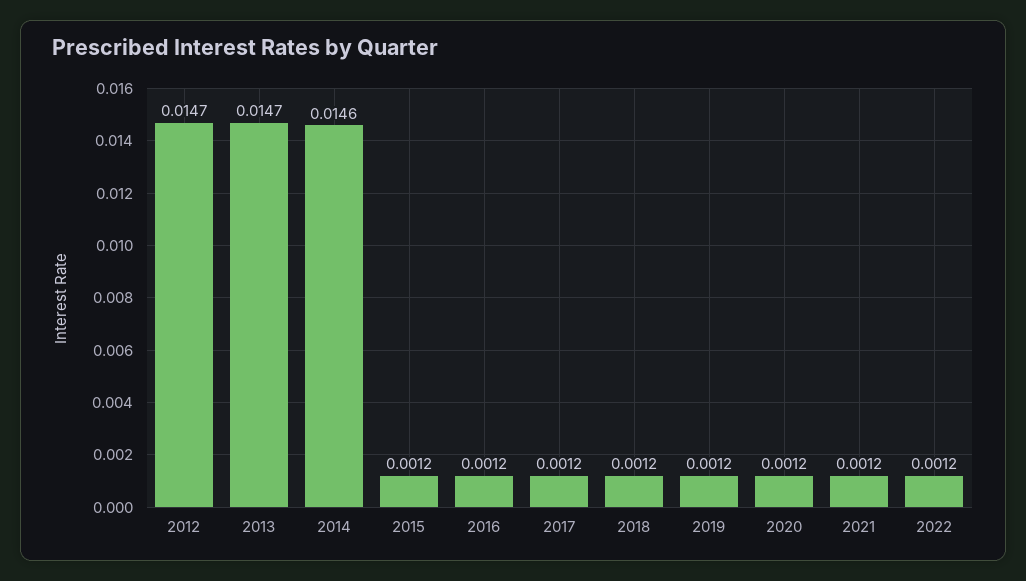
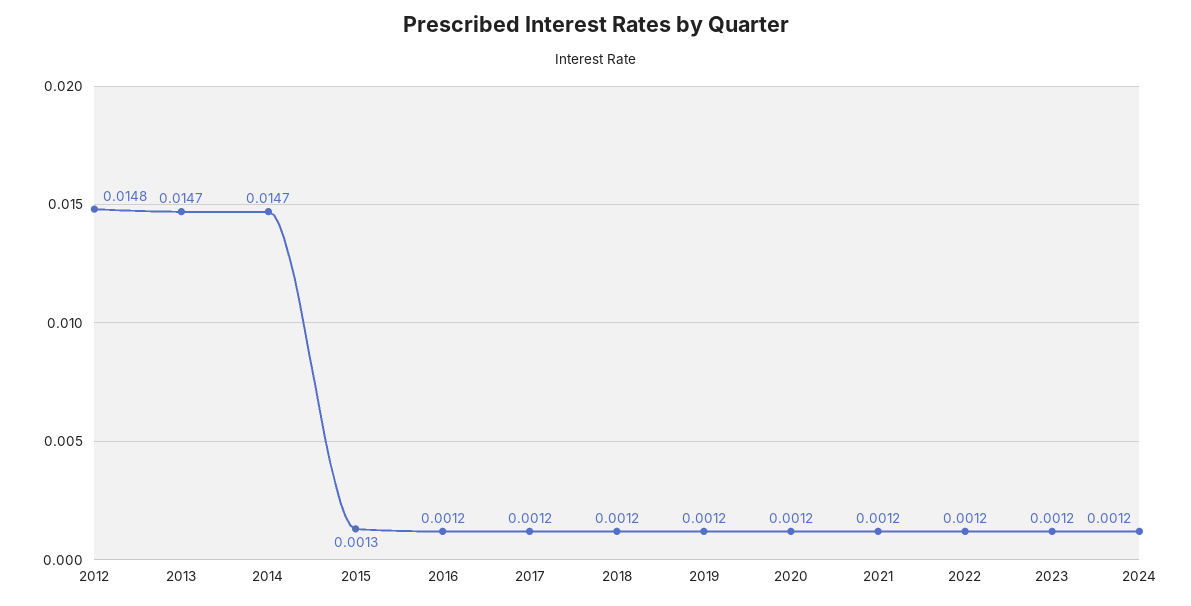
2012: 0.0147 -> 0.0148
2014: 0.0146 -> 0.0147
2015: 0.0012 -> 0.0013
2023: none -> 0.0012
2024: none -> 0.0012

